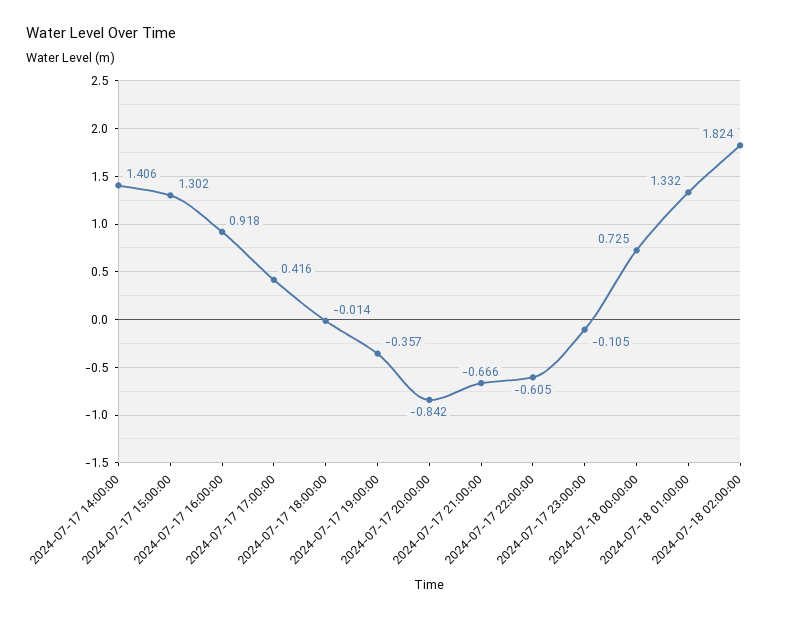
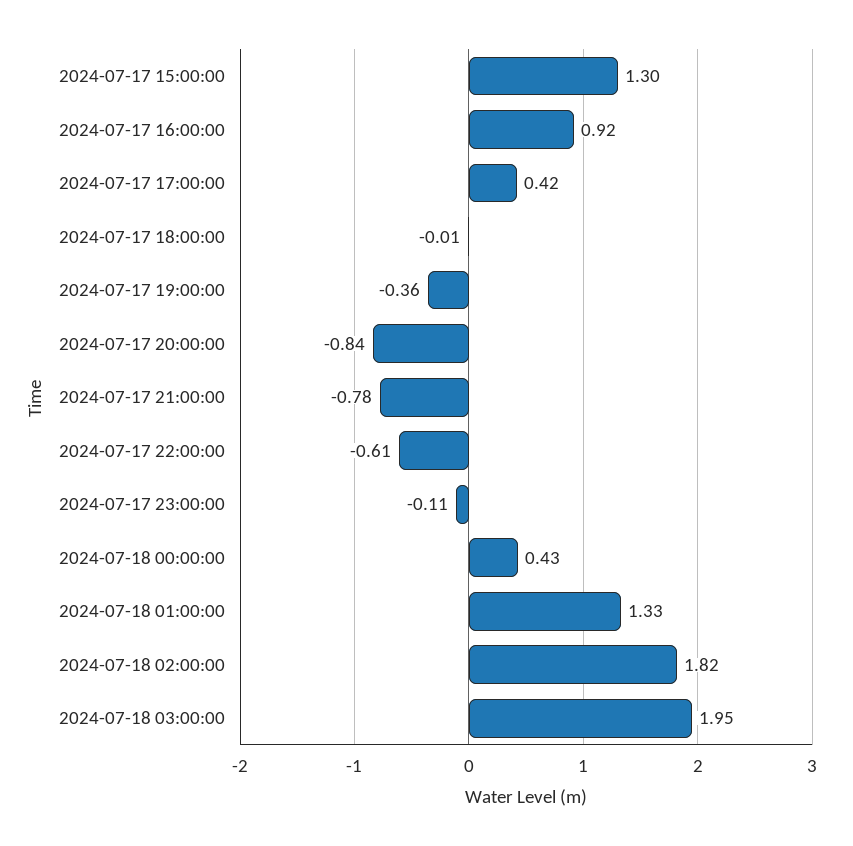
2024-07-17 14:00:00: 1.406 -> none
2024-07-17 21:00:00: -0.666 -> -0.78
2024-07-18 00:00:00: 0.725 -> 0.43
2024-07-18 03:00:00: none -> 1.95

